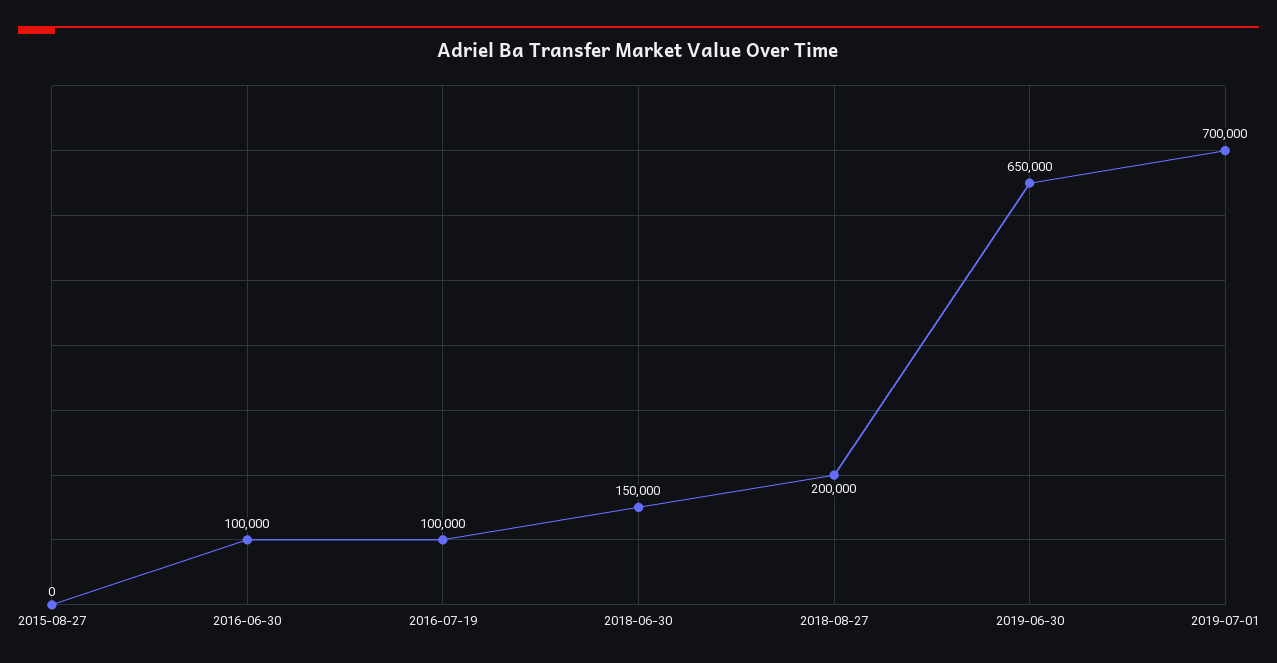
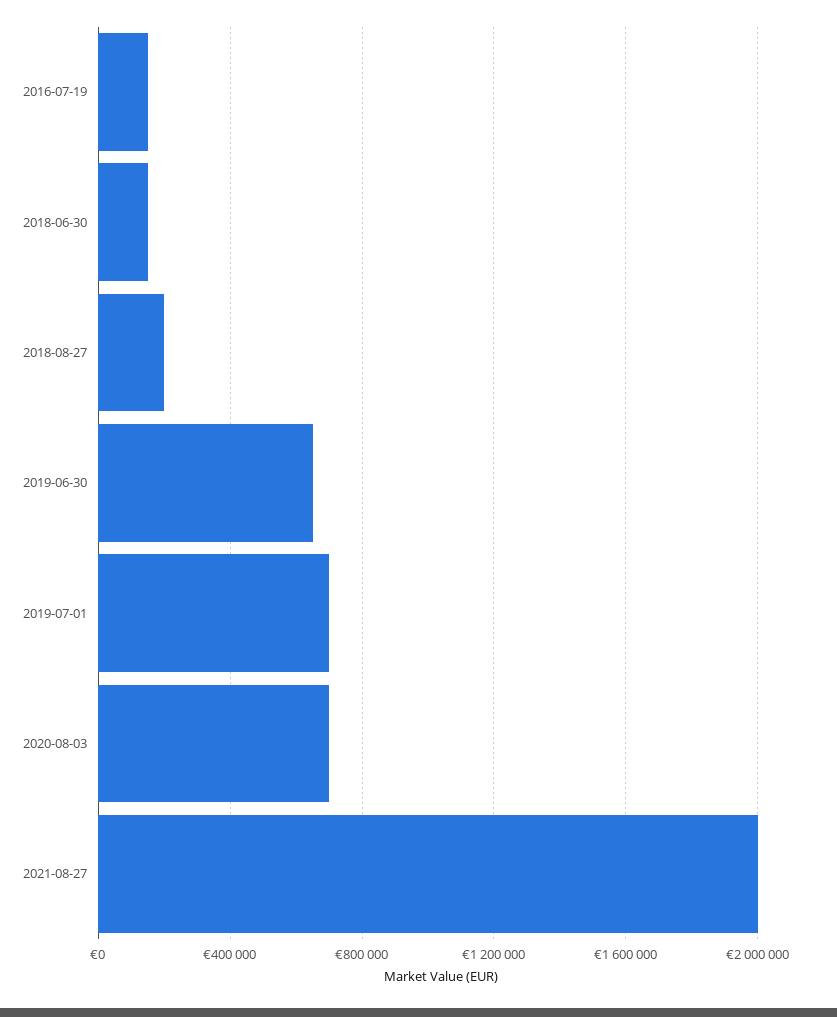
2015-08-27: 0 -> none
2016-06-30: 100000 -> none
2016-07-19: 100000 -> 150000
2020-08-03: none -> 700000
2021-08-27: none -> 2000000

